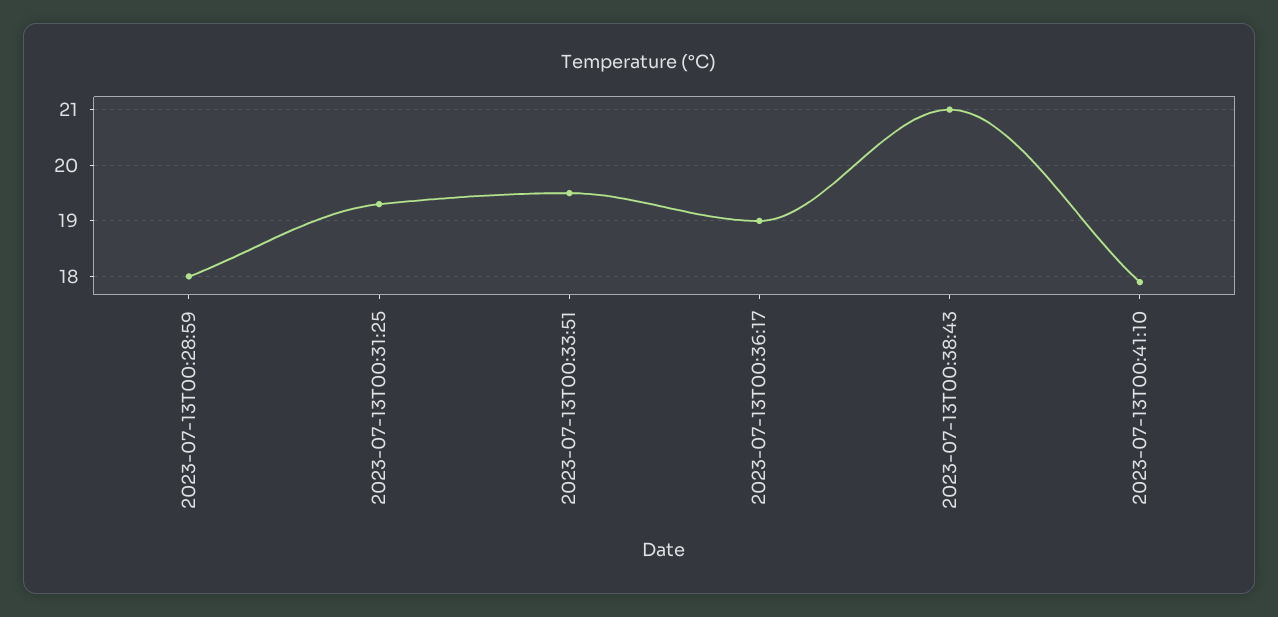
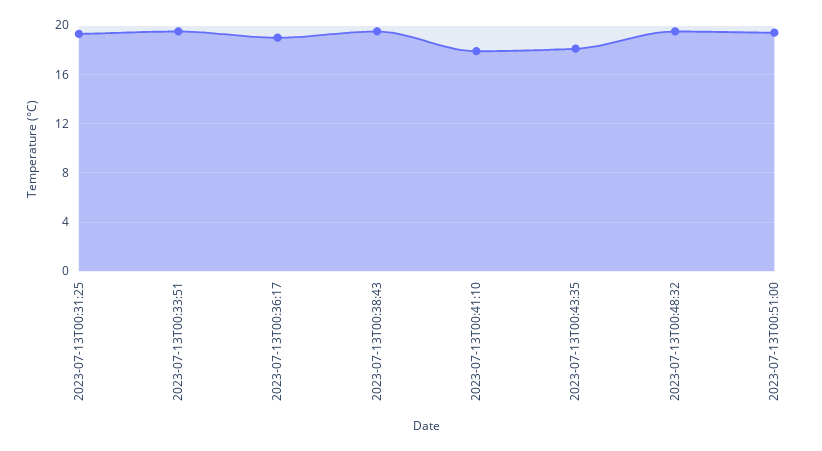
2023-07-13T00:28:59: 18 -> none
2023-07-13T00:38:43: 21 -> 19.5
2023-07-13T00:43:35: none -> 18
2023-07-13T00:48:32: none -> 19.5
2023-07-13T00:51:00: none -> 19.5

